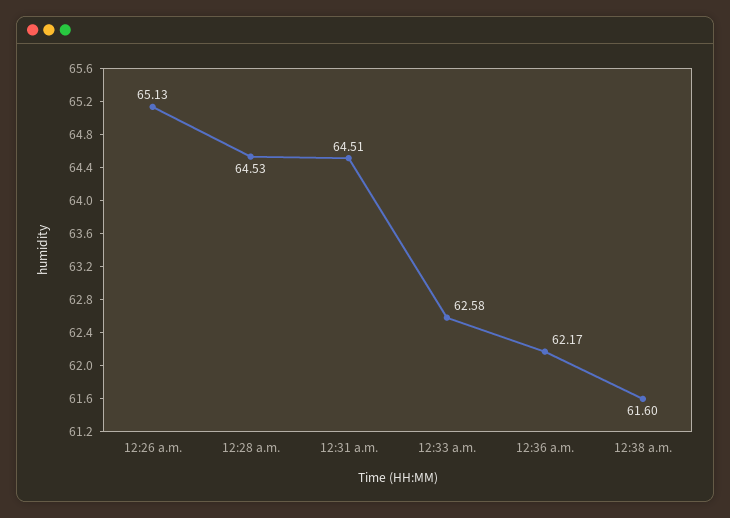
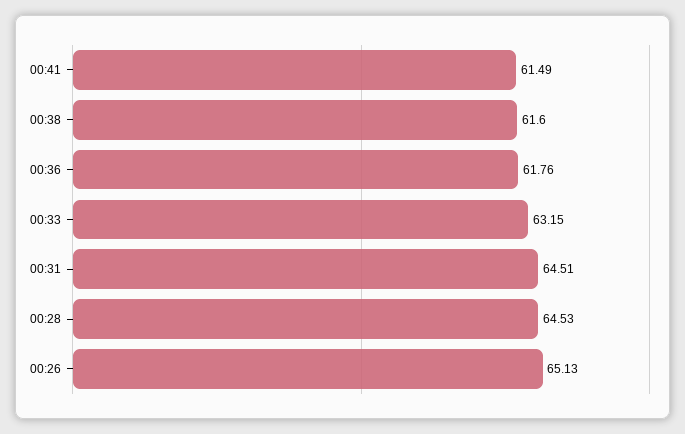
12:33 a.m.: 62.58 -> 63.15
12:36 a.m.: 62.17 -> 61.76
00:41: none -> 61.49

